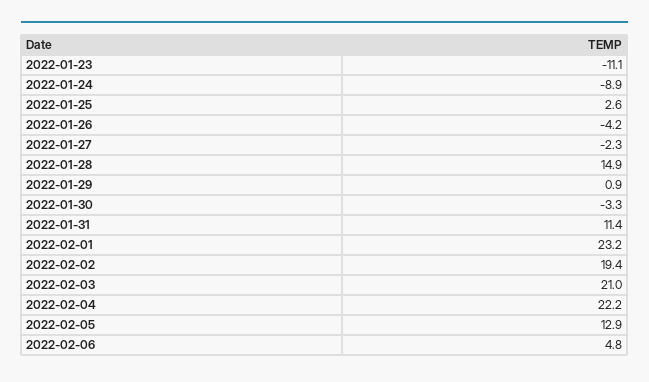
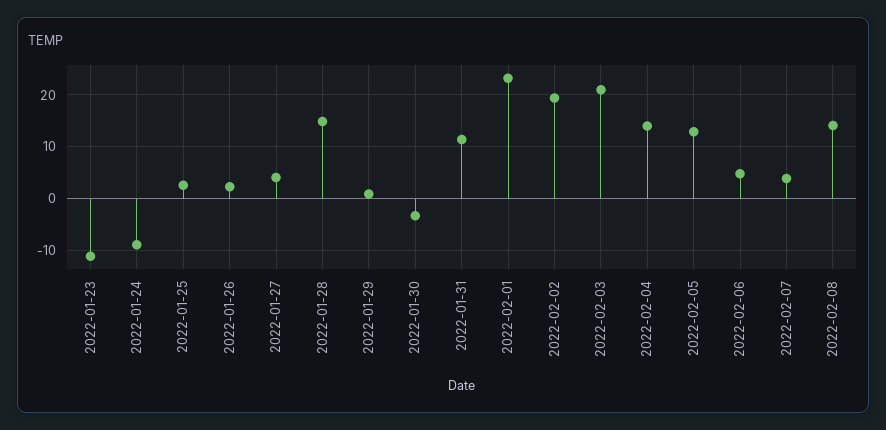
2022-01-26: -4.2 -> 2
2022-01-27: -2.3 -> 4
2022-02-04: 22.2 -> 14
2022-02-07: none -> 4
2022-02-08: none -> 14

